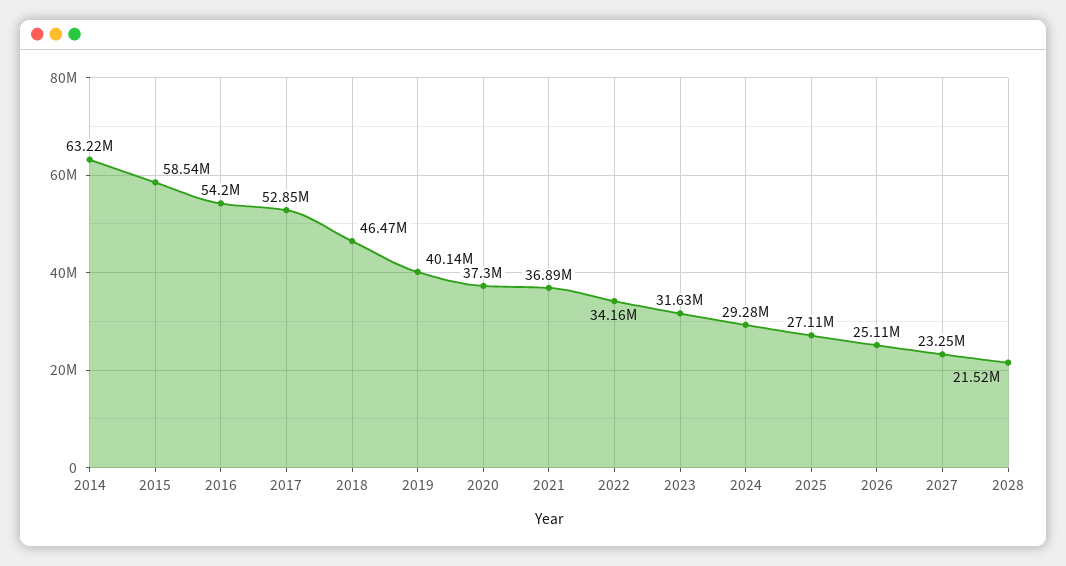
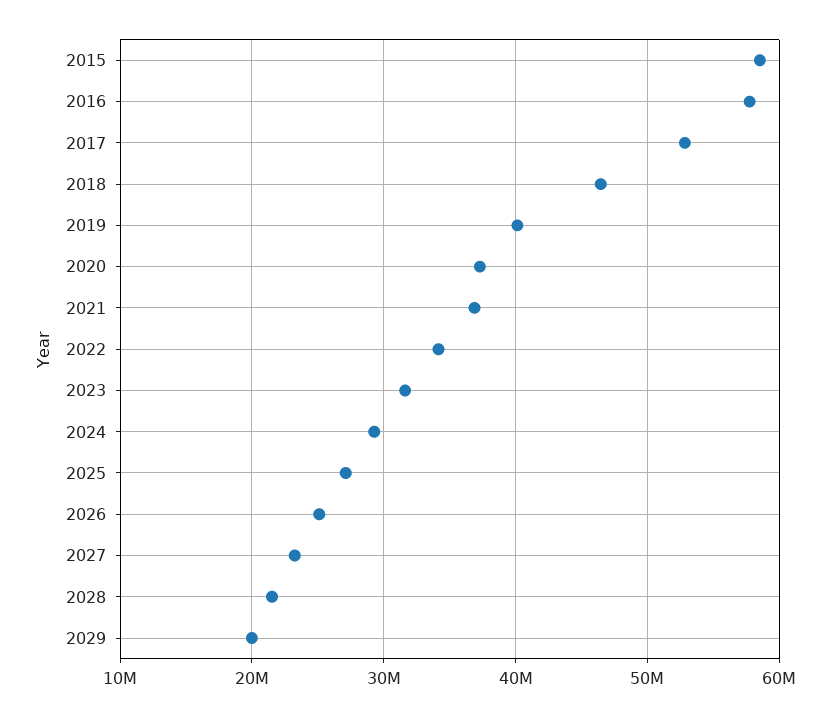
2014: 63220000 -> none
2016: 54200000 -> 58000000
2029: none -> 20000000

